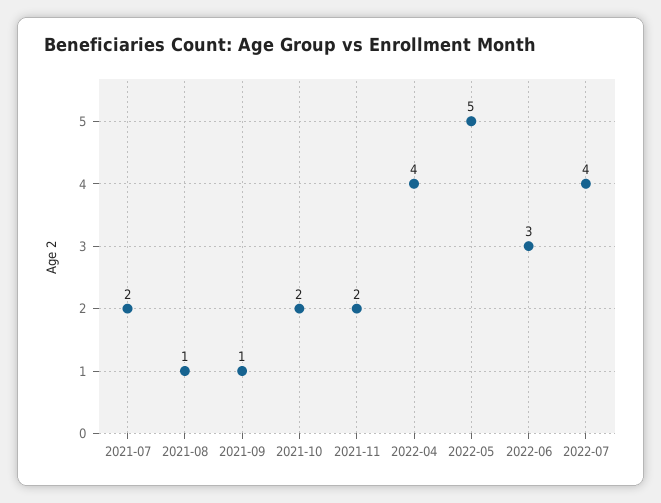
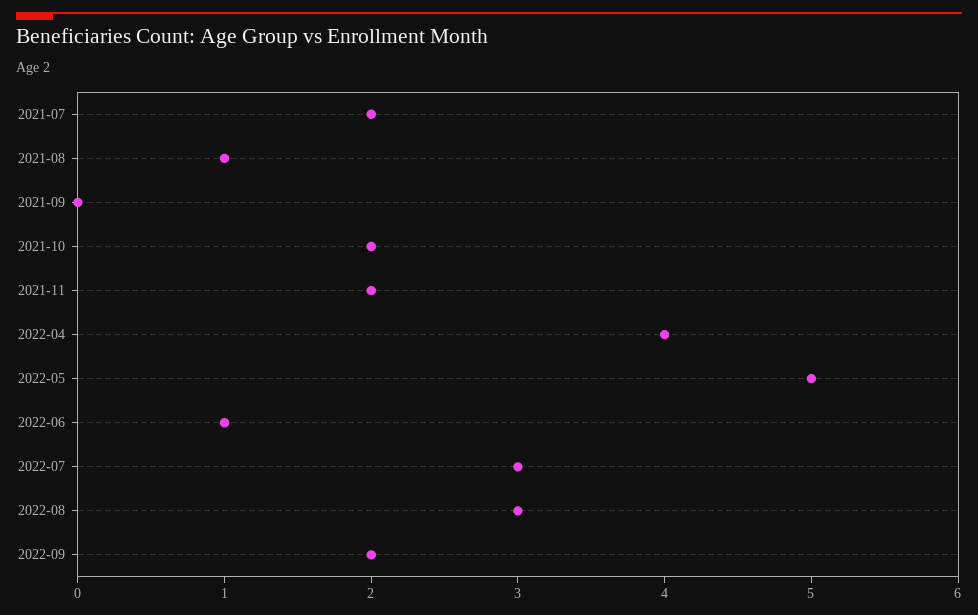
2021-09: 1 -> 0
2022-06: 3 -> 1
2022-07: 4 -> 3
2022-08: none -> 3
2022-09: none -> 2

